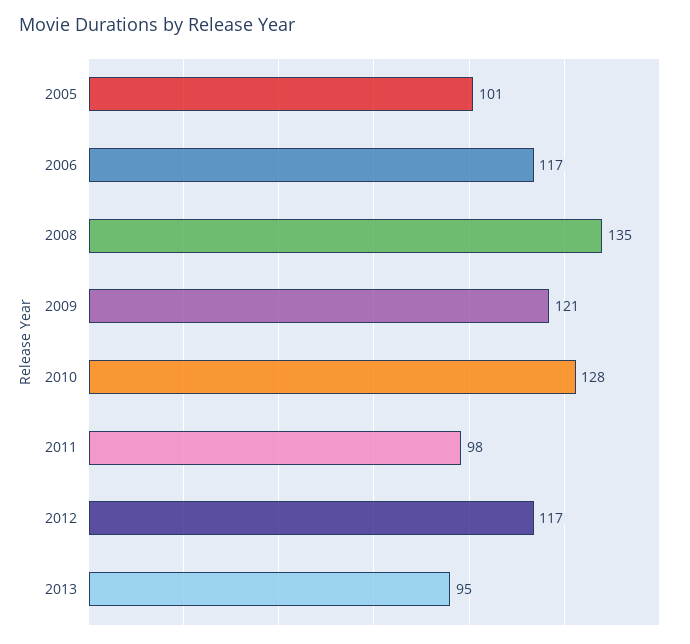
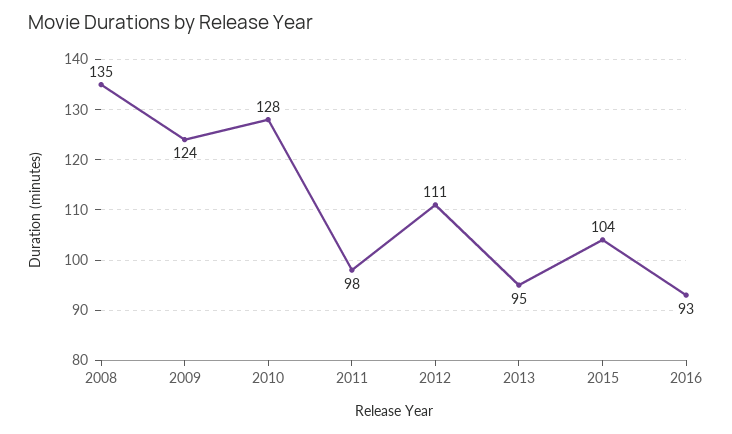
2005: 101 -> none
2006: 117 -> none
2009: 121 -> 124
2012: 117 -> 111
2015: none -> 104
2016: none -> 93

